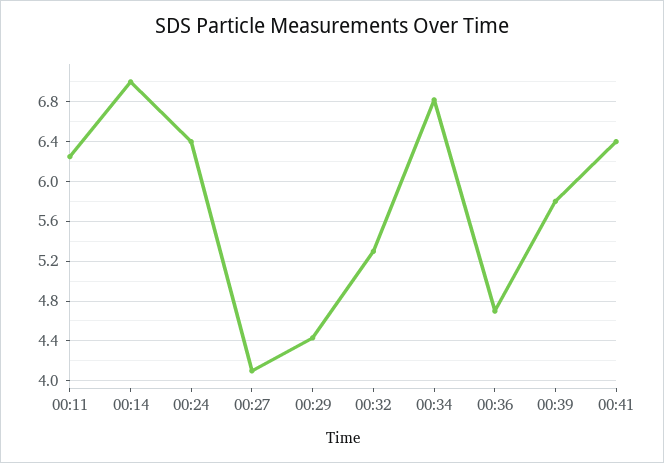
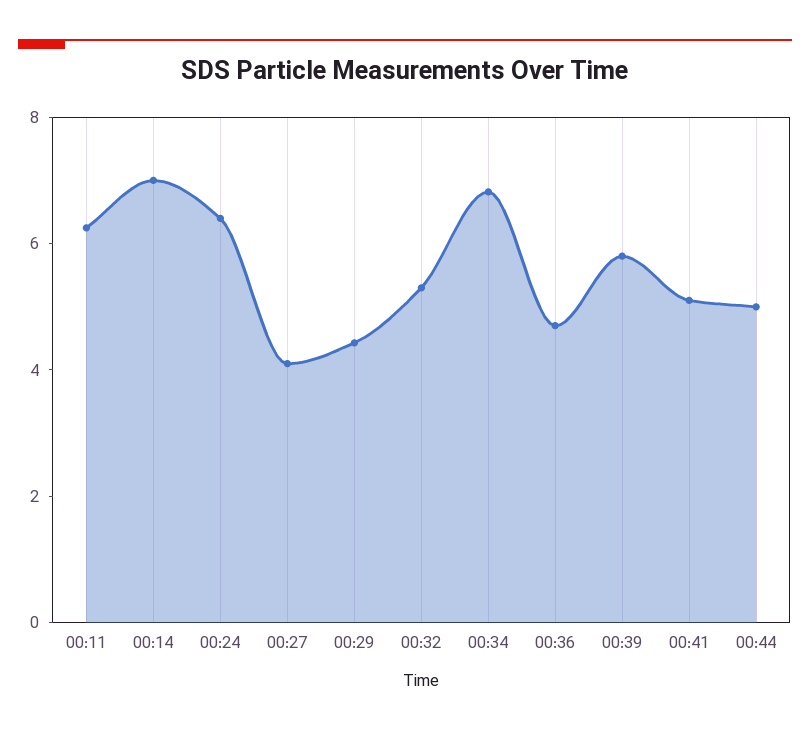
00:41: 6.4 -> 5
00:44: none -> 5

